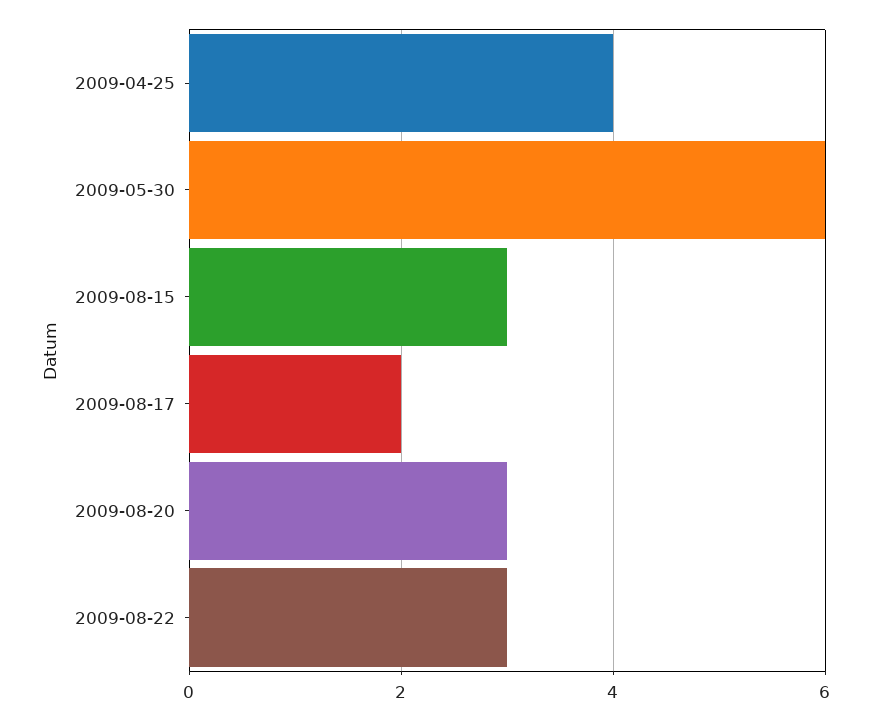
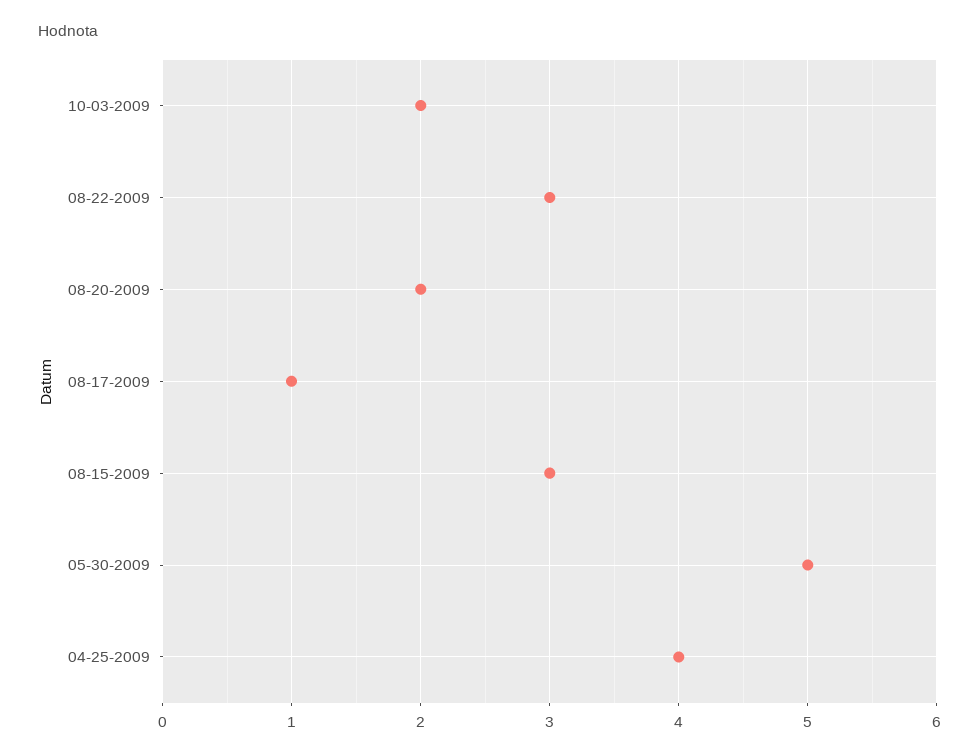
2009-05-30: 6 -> 5
2009-08-17: 2 -> 1
2009-08-20: 3 -> 2
10-03-2009: none -> 2

